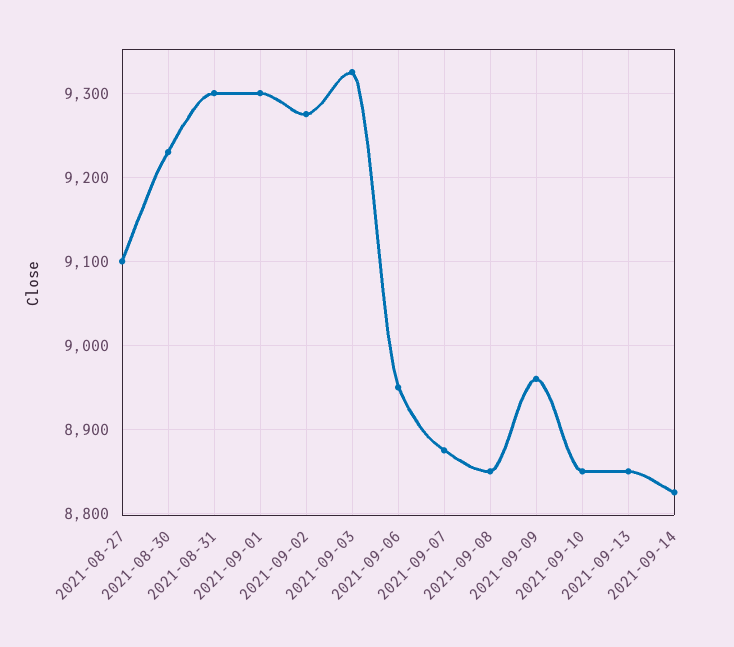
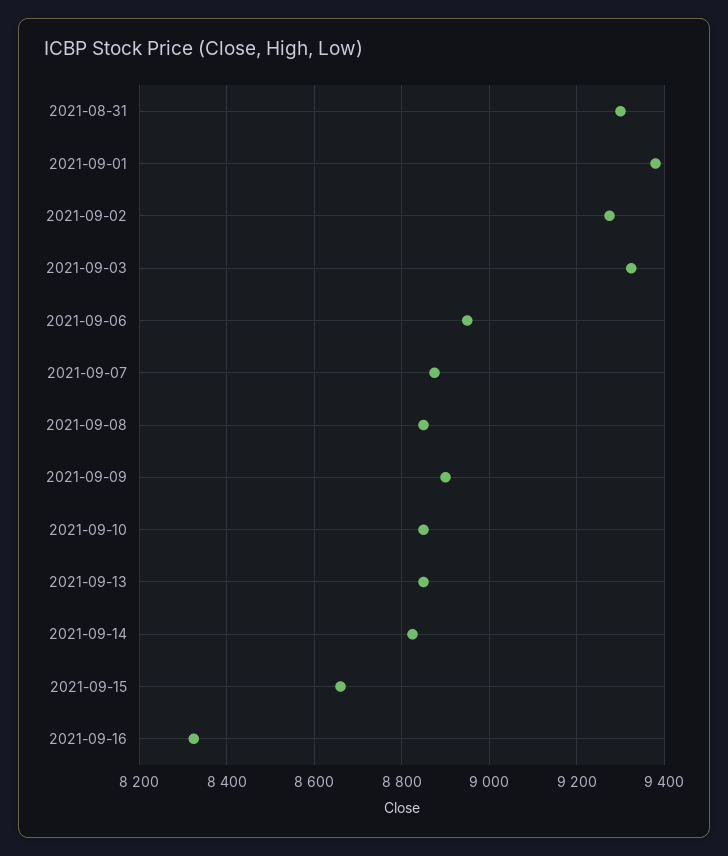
2021-08-27: 9100 -> none
2021-08-30: 9230 -> none
2021-09-01: 9300 -> 9380
2021-09-09: 8960 -> 8900
2021-09-15: none -> 8660
2021-09-16: none -> 8320

